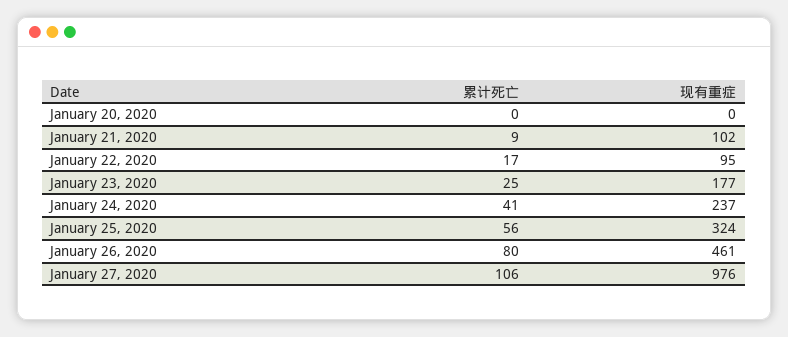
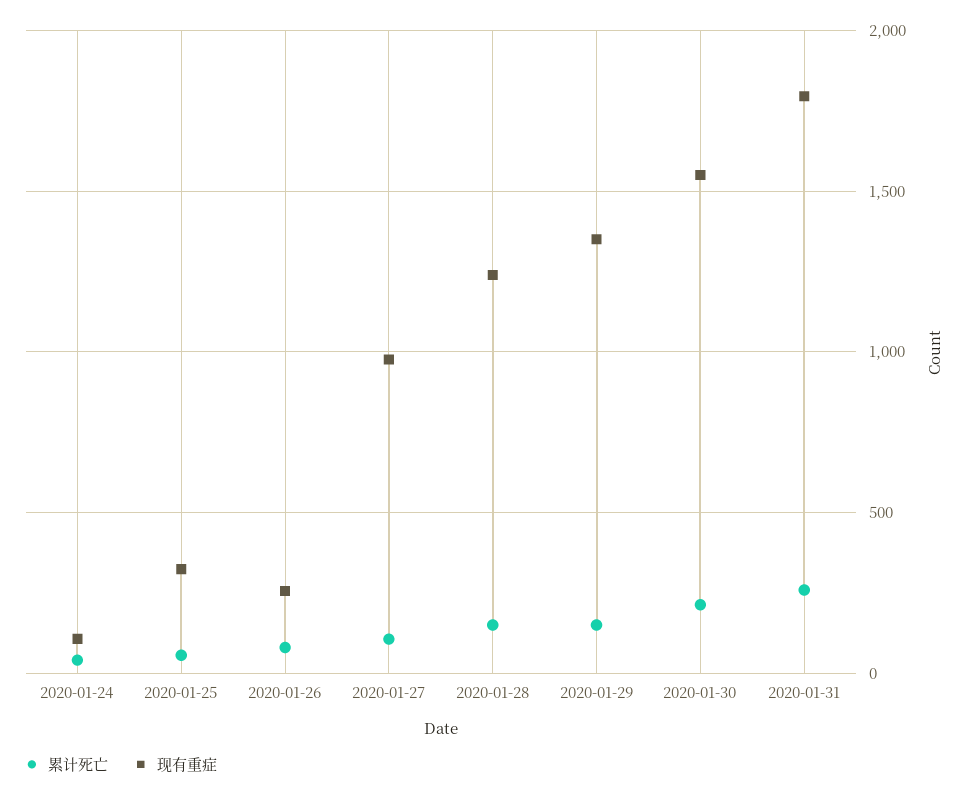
累计死亡, January 20, 2020: 0 -> none
现有重症, January 20, 2020: 0 -> none
累计死亡, January 21, 2020: 9 -> none
现有重症, January 21, 2020: 102 -> none
累计死亡, January 22, 2020: 17 -> none
现有重症, January 22, 2020: 95 -> none
累计死亡, January 23, 2020: 25 -> none
现有重症, January 23, 2020: 177 -> none
现有重症, January 24, 2020: 237 -> 100
现有重症, January 26, 2020: 461 -> 250
累计死亡, 2020-01-28: none -> 150
现有重症, 2020-01-28: none -> 1250
累计死亡, 2020-01-29: none -> 150
现有重症, 2020-01-29: none -> 1350
累计死亡, 2020-01-30: none -> 200
现有重症, 2020-01-30: none -> 1550
累计死亡, 2020-01-31: none -> 250
现有重症, 2020-01-31: none -> 1800

